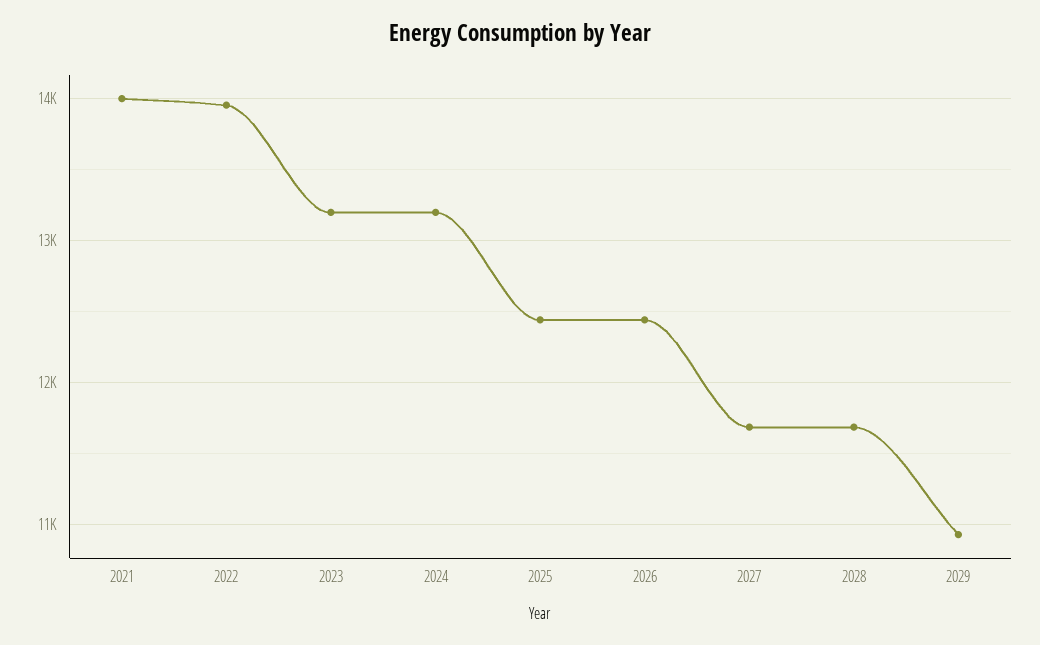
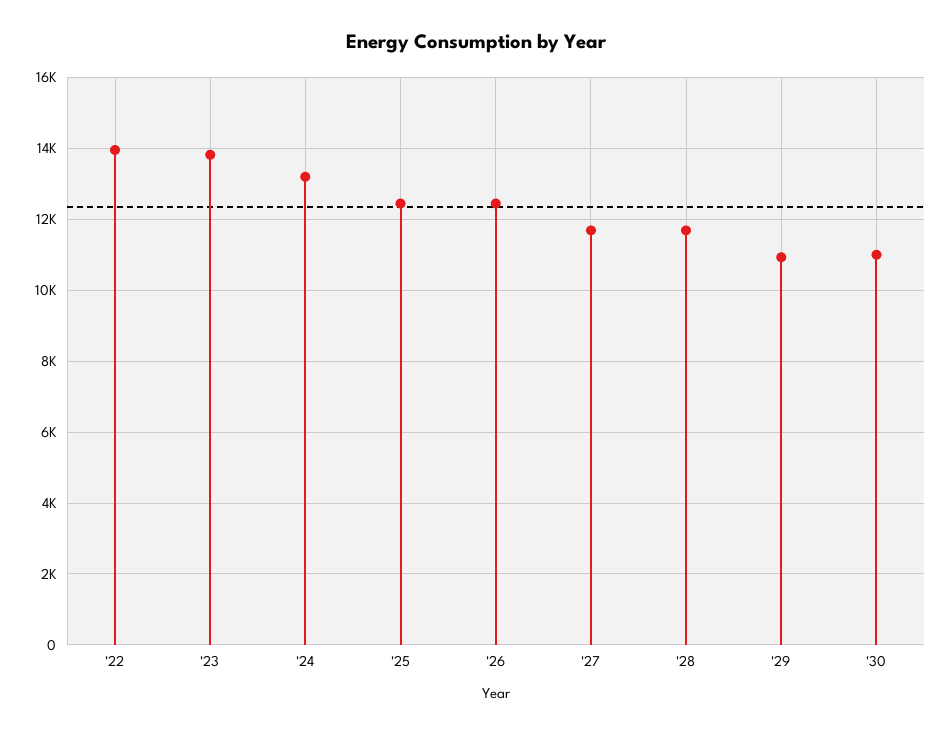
2021: 14000 -> none
2023: 13200 -> 13800
'30: none -> 11000

